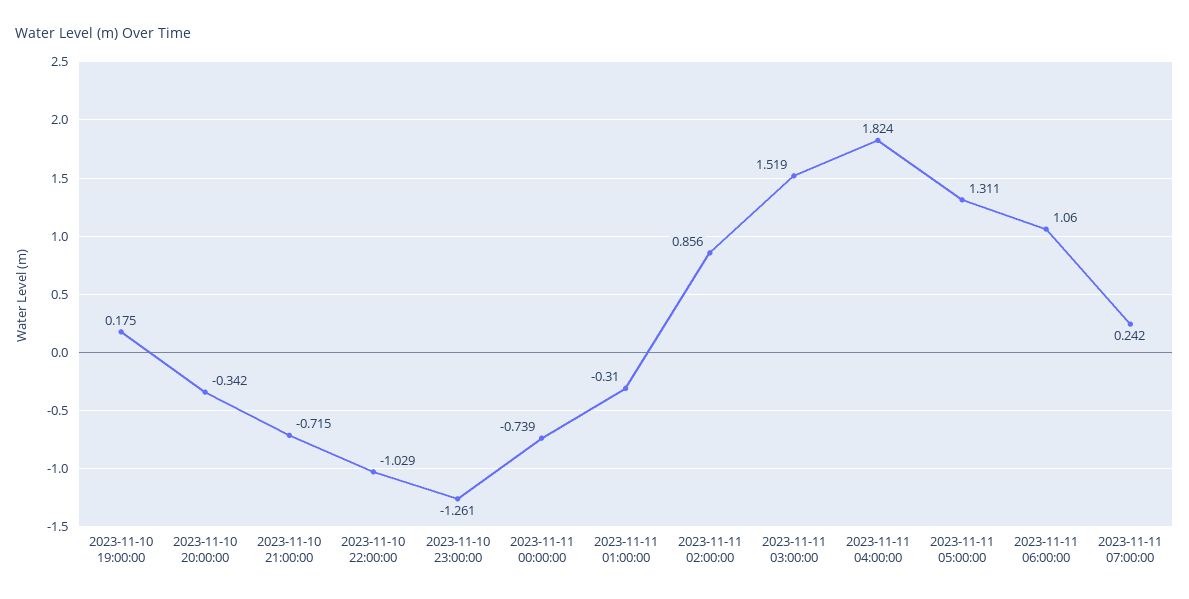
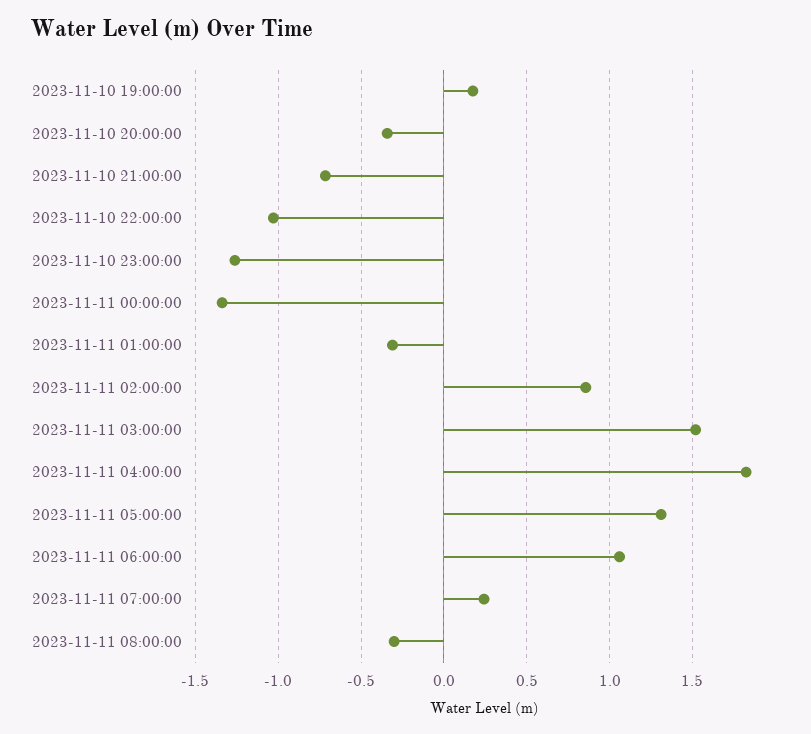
2023-11-11 00:00:00: -0.739 -> -1.35
2023-11-11 08:00:00: none -> -0.3

